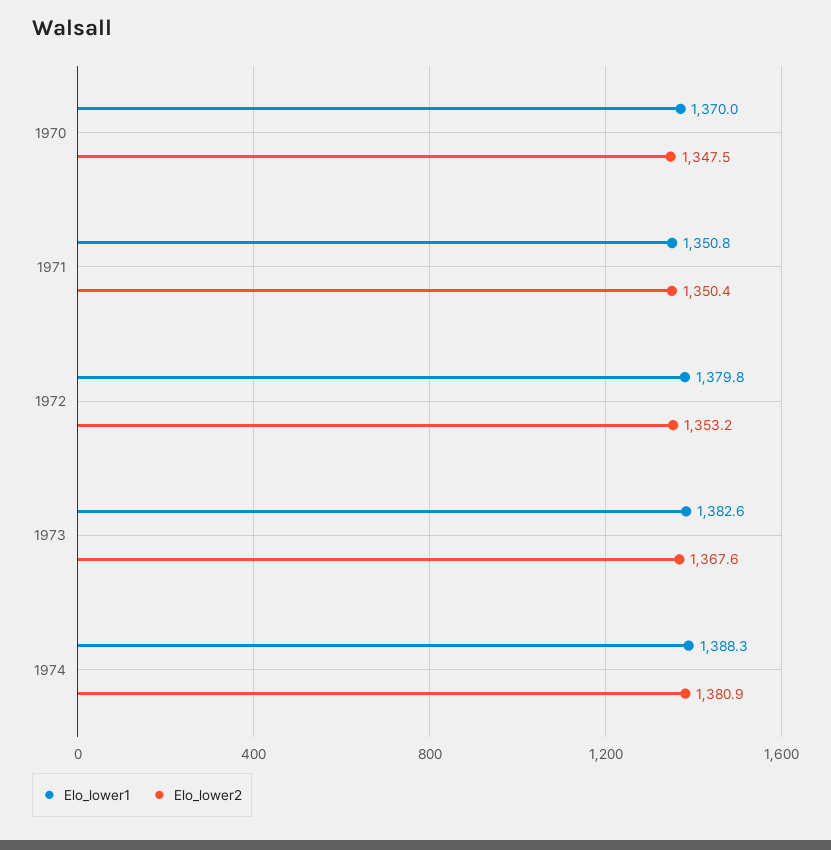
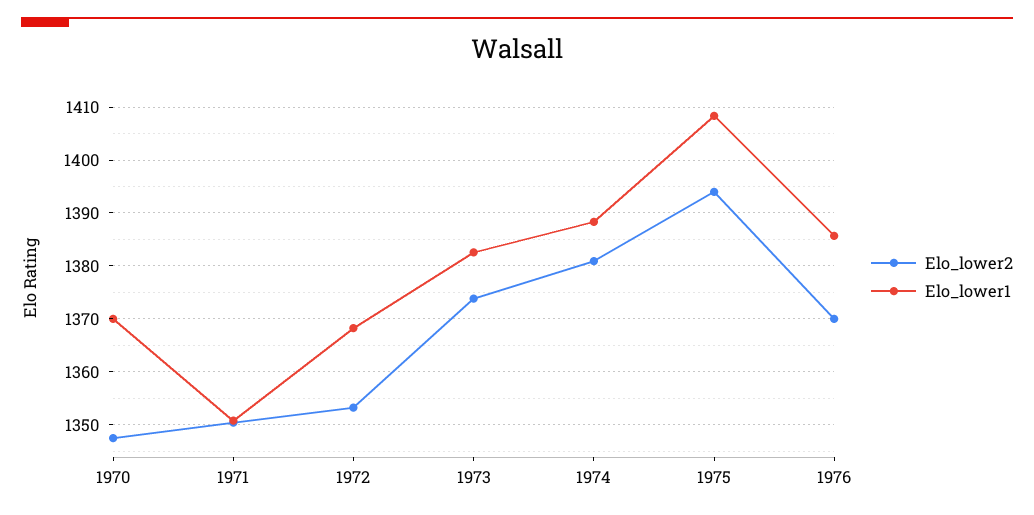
Elo_lower1, 1972: 1379.8 -> 1368
Elo_lower2, 1973: 1367.6 -> 1374
Elo_lower2, 1975: none -> 1394
Elo_lower1, 1975: none -> 1408
Elo_lower2, 1976: none -> 1370
Elo_lower1, 1976: none -> 1386

